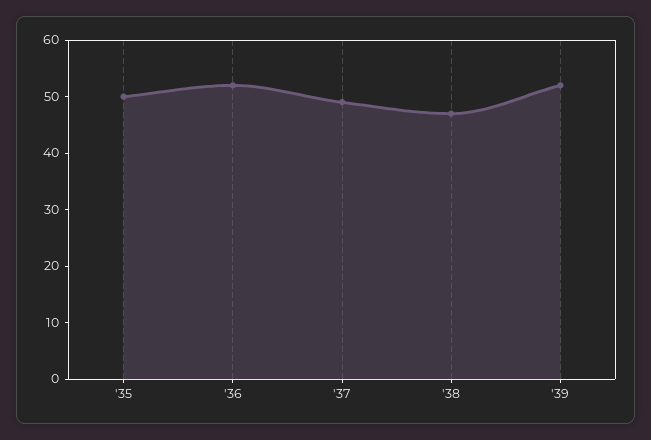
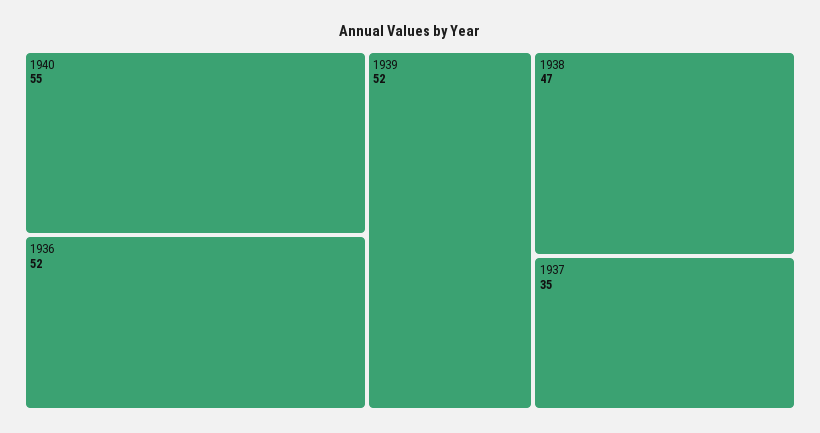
'35: 50 -> none
'37: 50 -> 35
1940: none -> 55

